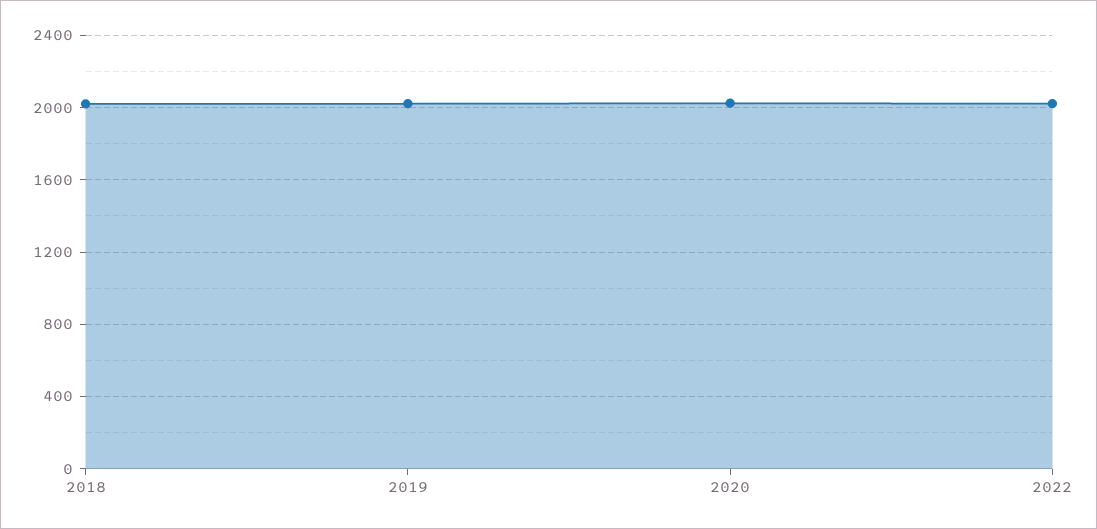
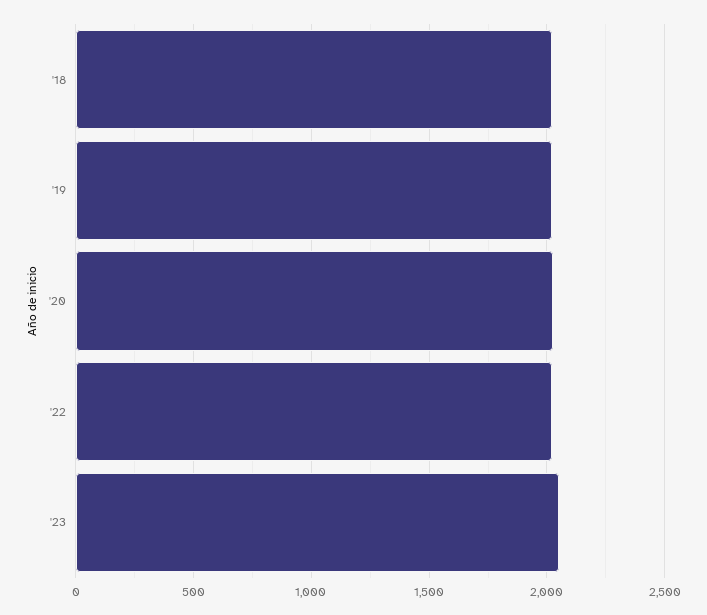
'23: none -> 2050

